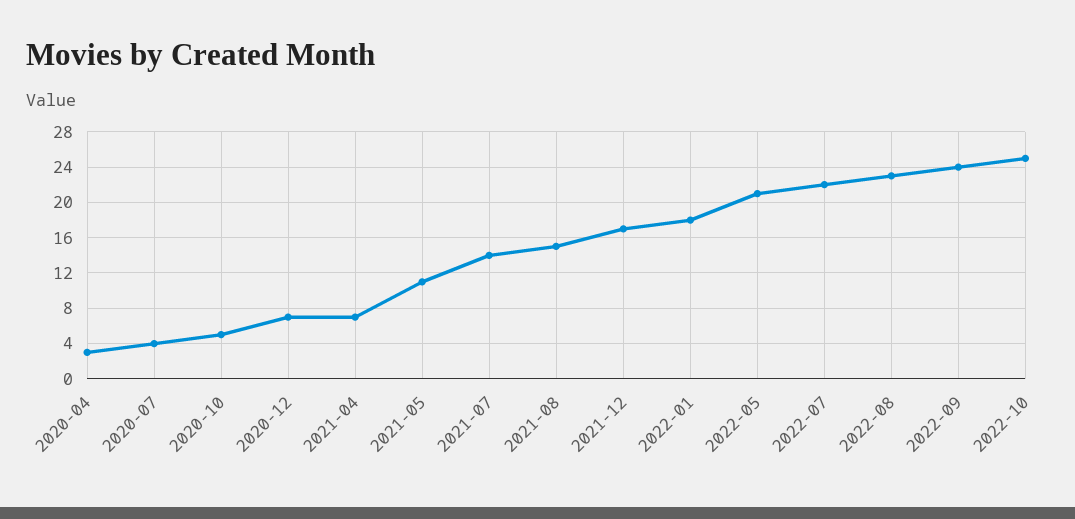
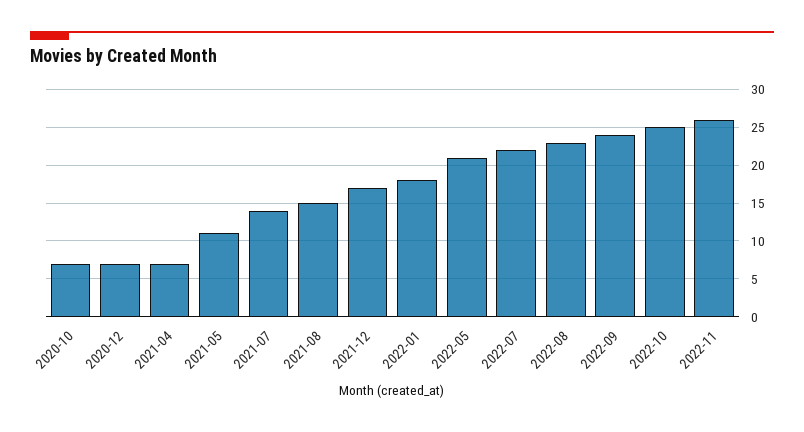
2020-04: 3 -> none
2020-07: 4 -> none
2020-10: 5 -> 7
2022-11: none -> 26

